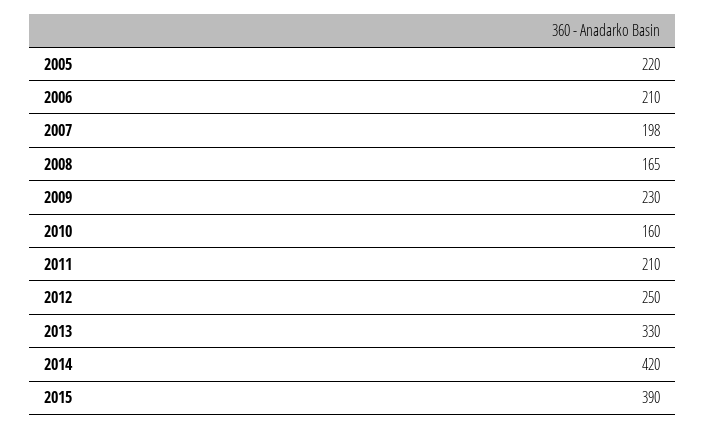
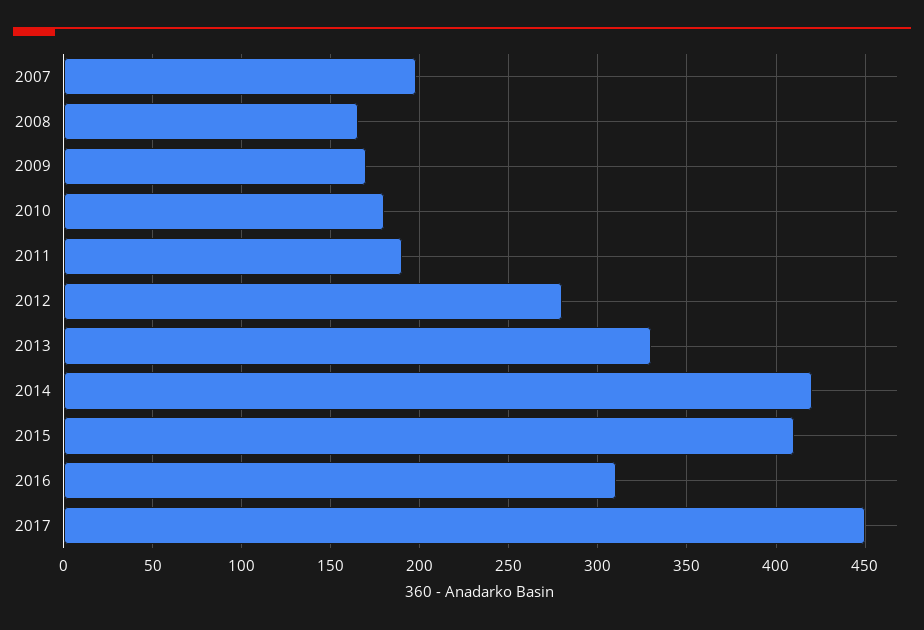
2005: 220 -> none
2006: 210 -> none
2009: 230 -> 170
2010: 160 -> 180
2011: 210 -> 190
2012: 250 -> 280
2015: 390 -> 410
2016: none -> 310
2017: none -> 450

